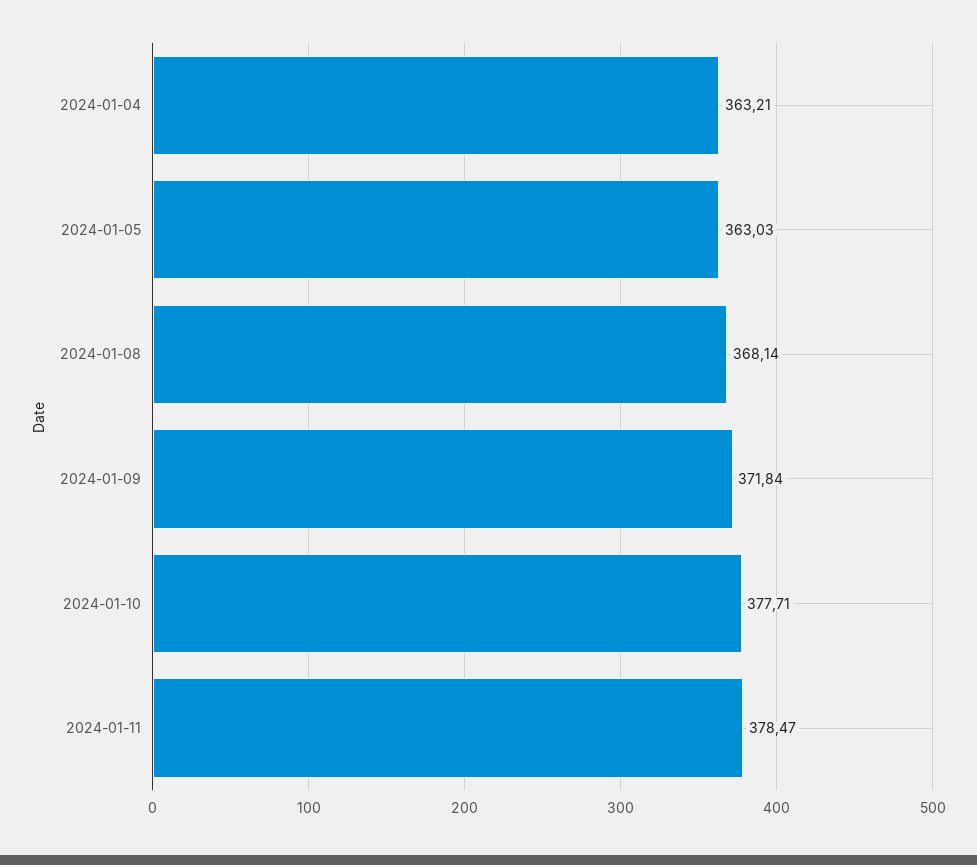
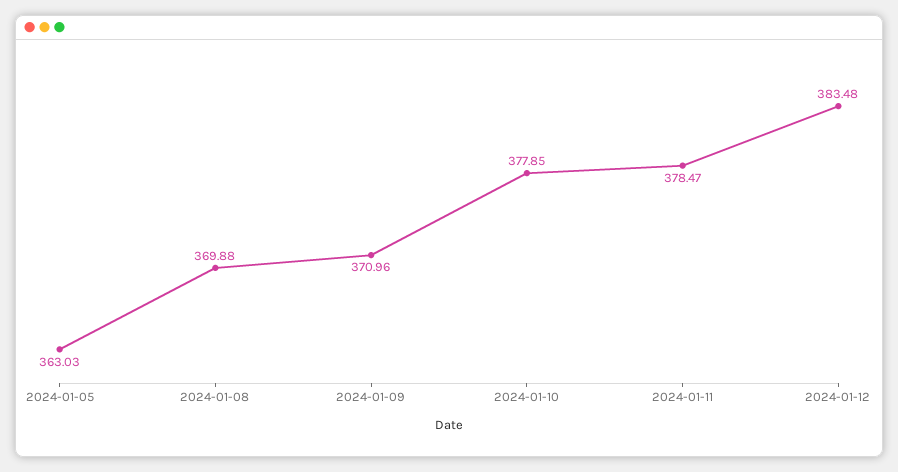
2024-01-04: 363.21 -> none
2024-01-08: 368.14 -> 369.88
2024-01-09: 371.84 -> 370.96
2024-01-10: 377.71 -> 377.85
2024-01-12: none -> 383.48

